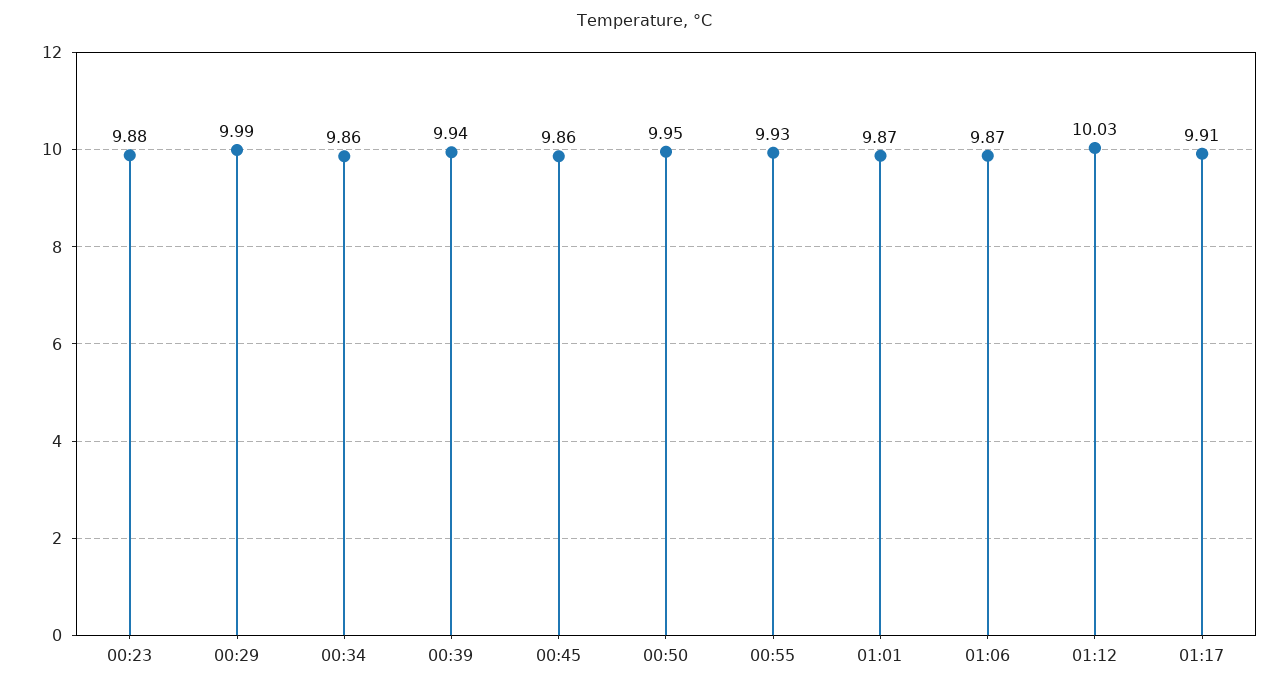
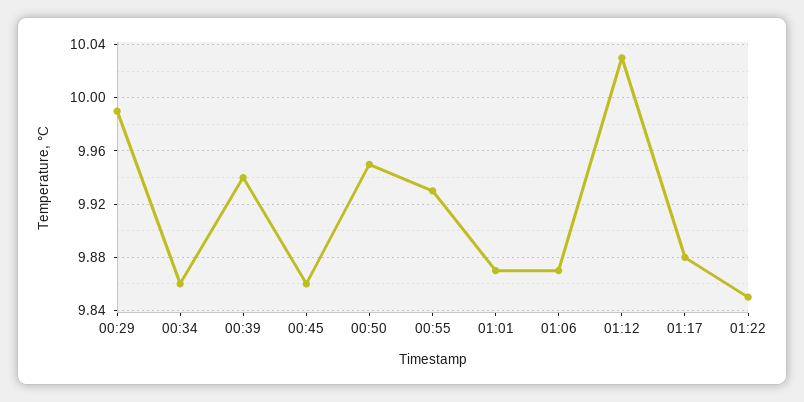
00:23: 9.88 -> none
01:17: 9.91 -> 9.88
01:22: none -> 9.85

